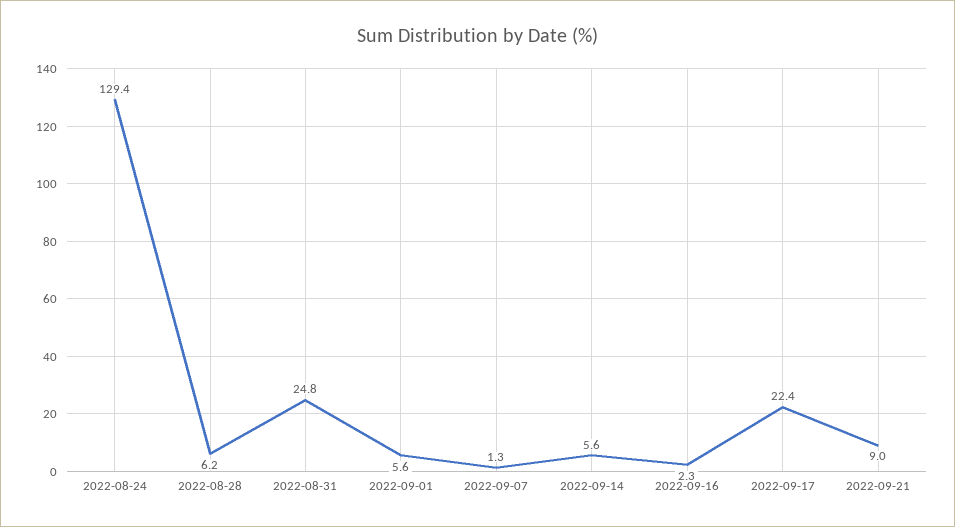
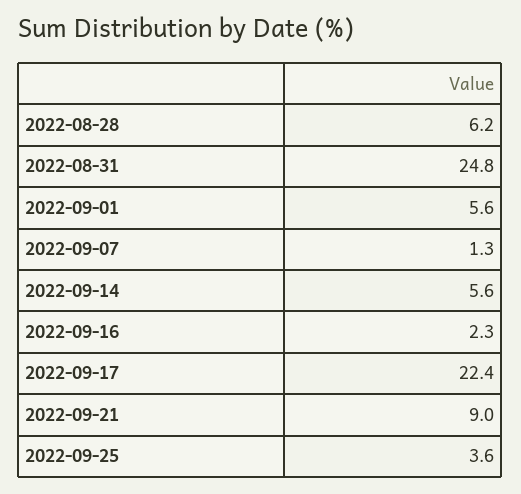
2022-08-24: 129.4 -> none
2022-09-25: none -> 3.6

